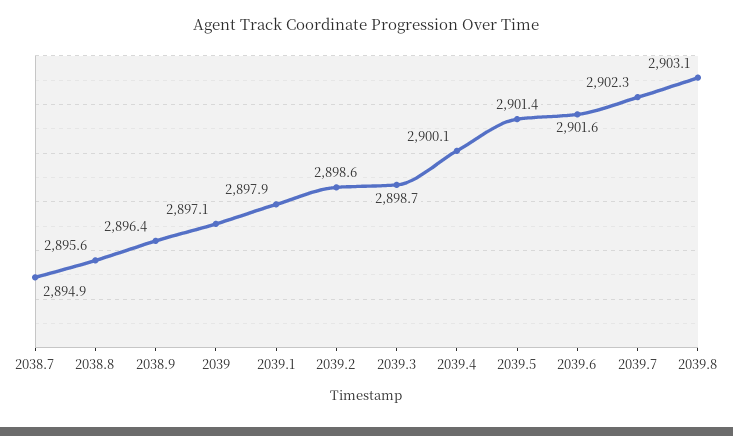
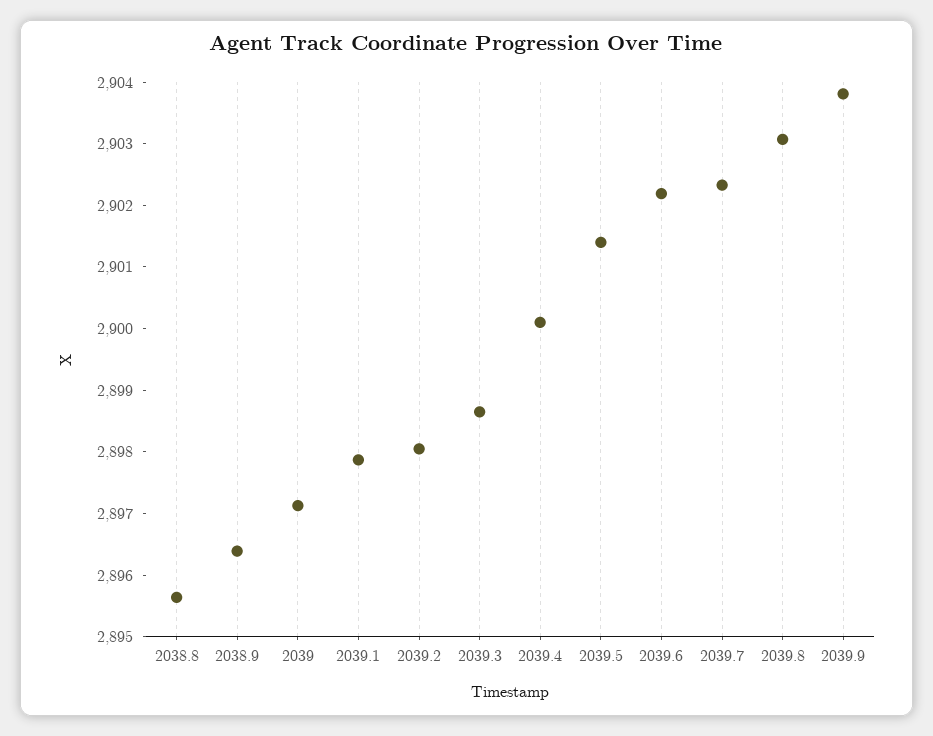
2038.7: 2894.9 -> none
2039.2: 2898.6 -> 2898
2039.6: 2901.6 -> 2902.2
2039.9: none -> 2903.8

